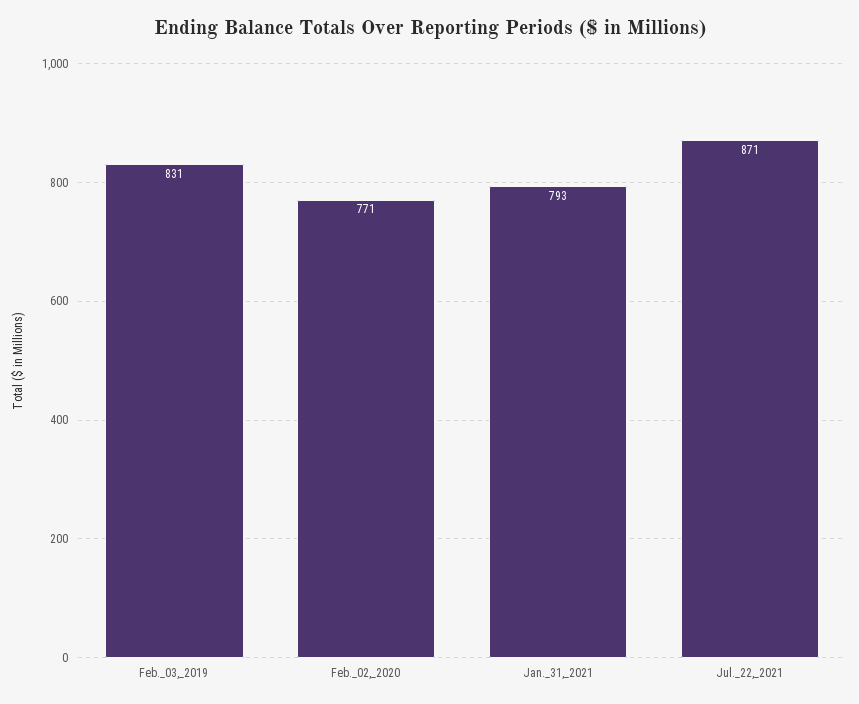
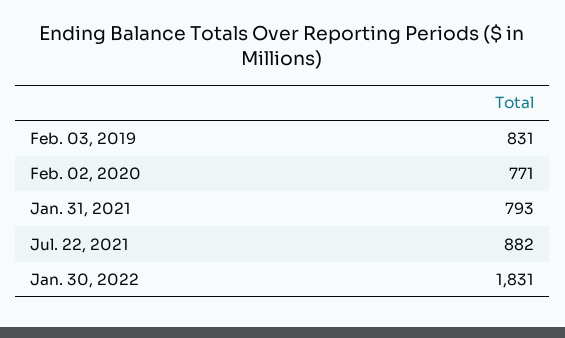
Jul._22,_2021: 871 -> 882
Jan. 30, 2022: none -> 1831

